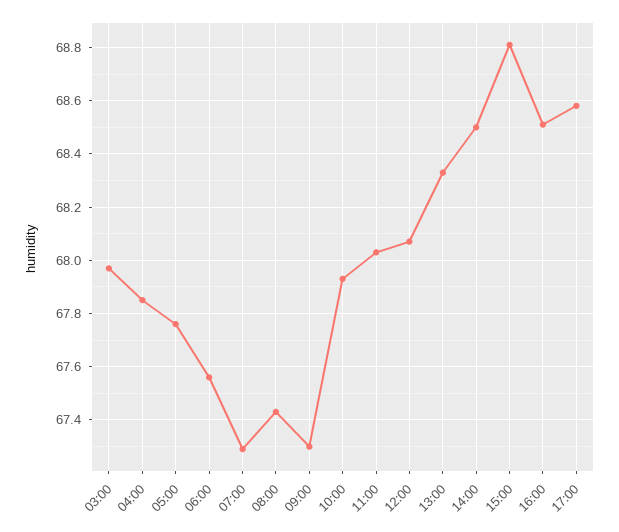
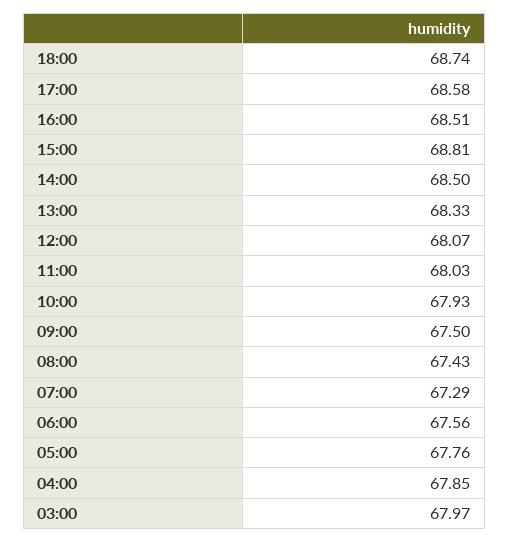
09:00: 67.3 -> 67.5
18:00: none -> 68.74

